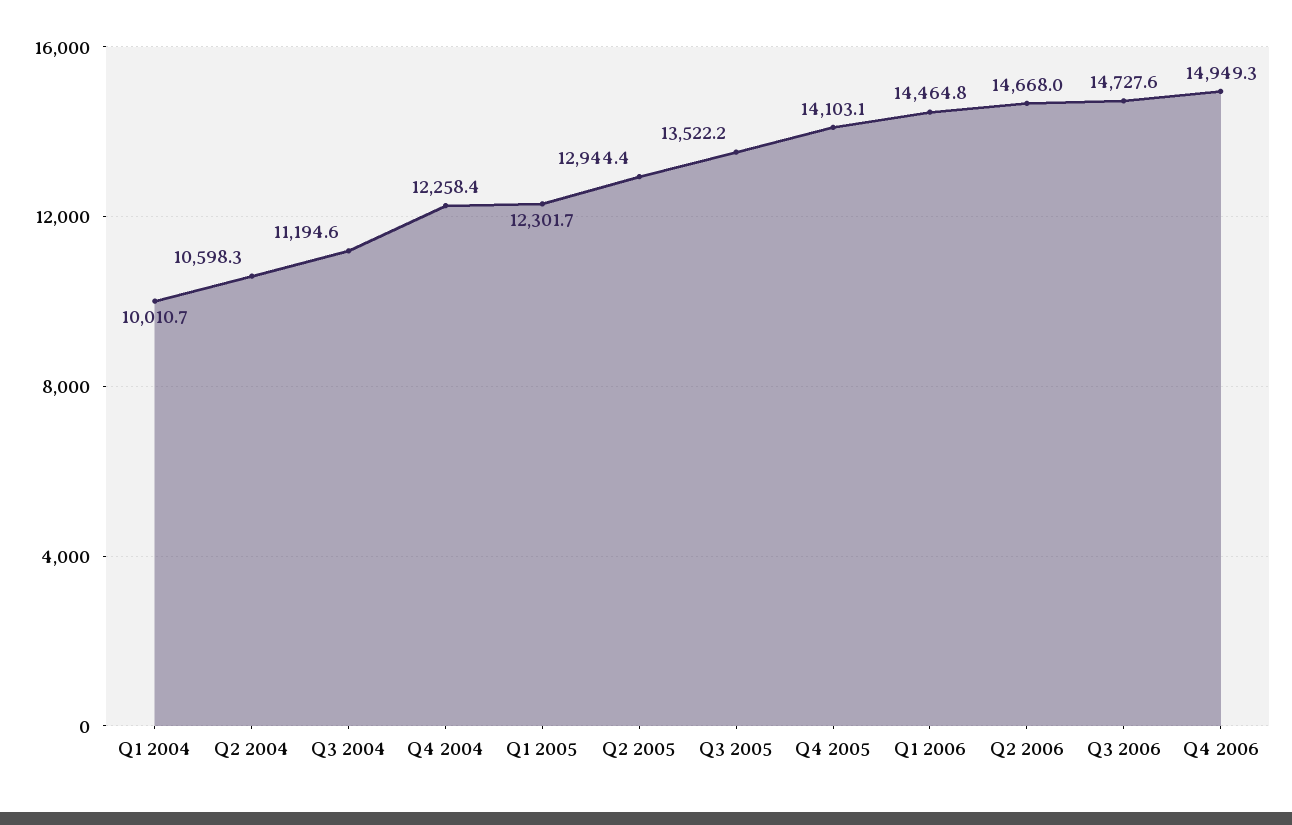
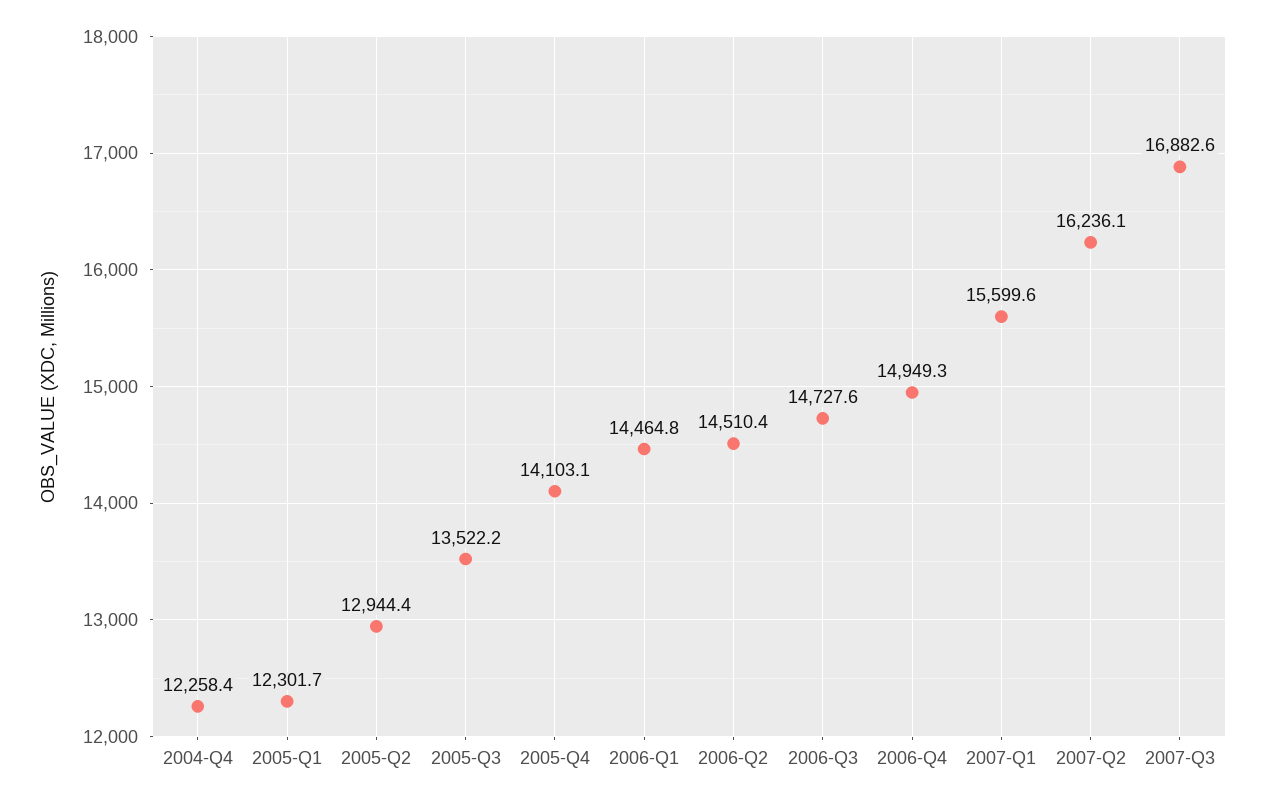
Q1 2004: 10010.7 -> none
Q2 2004: 10598.3 -> none
Q3 2004: 11194.6 -> none
Q2 2006: 14668 -> 14510.4
2007-Q1: none -> 15599.6
2007-Q2: none -> 16236.1
2007-Q3: none -> 16882.6

